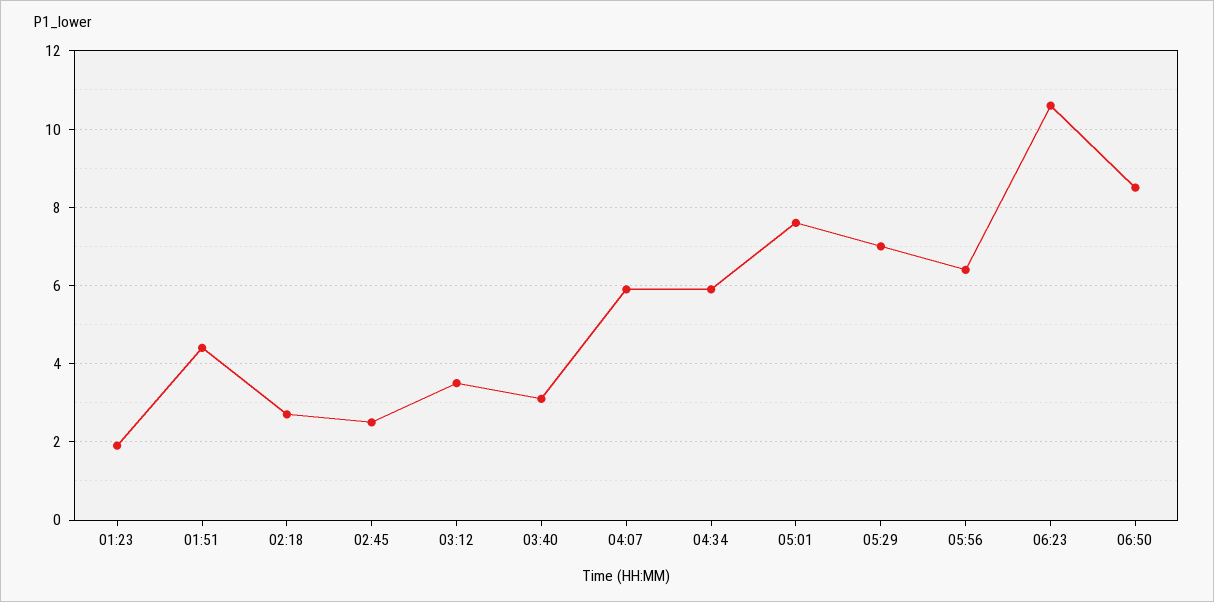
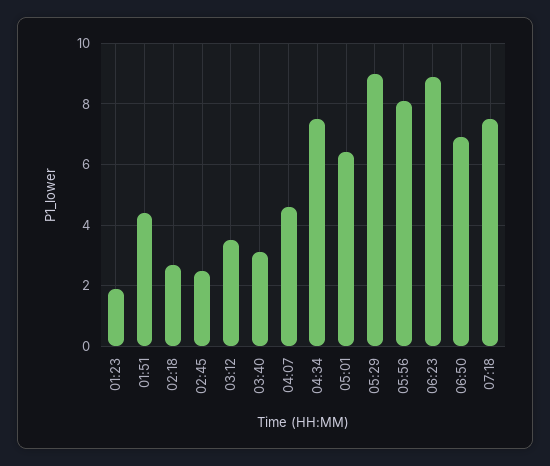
04:07: 6 -> 4.5
04:34: 6 -> 7.5
05:01: 7.5 -> 6.5
05:29: 7 -> 9
05:56: 6.5 -> 8
06:23: 10.5 -> 9
06:50: 8.5 -> 7
07:18: none -> 7.5

